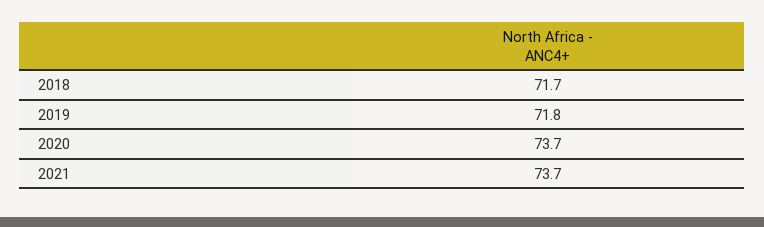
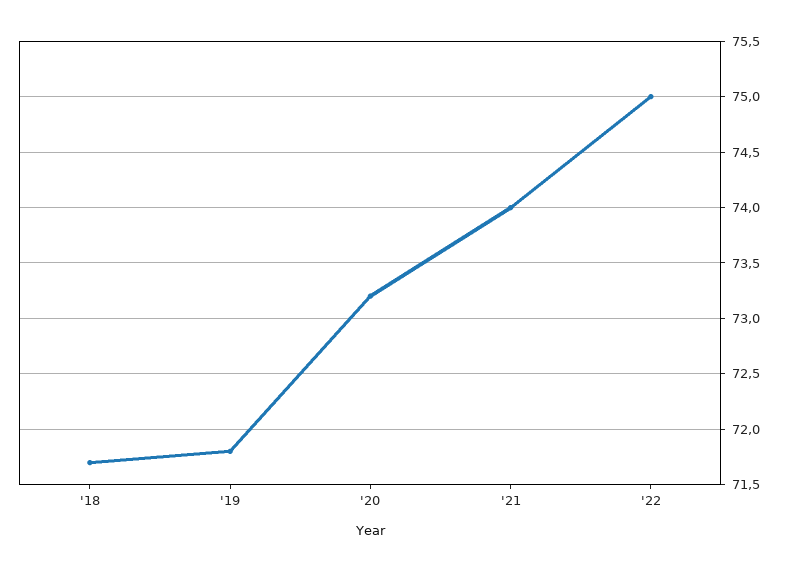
2020: 73.7 -> 73.2
2021: 73.7 -> 74
'22: none -> 75

